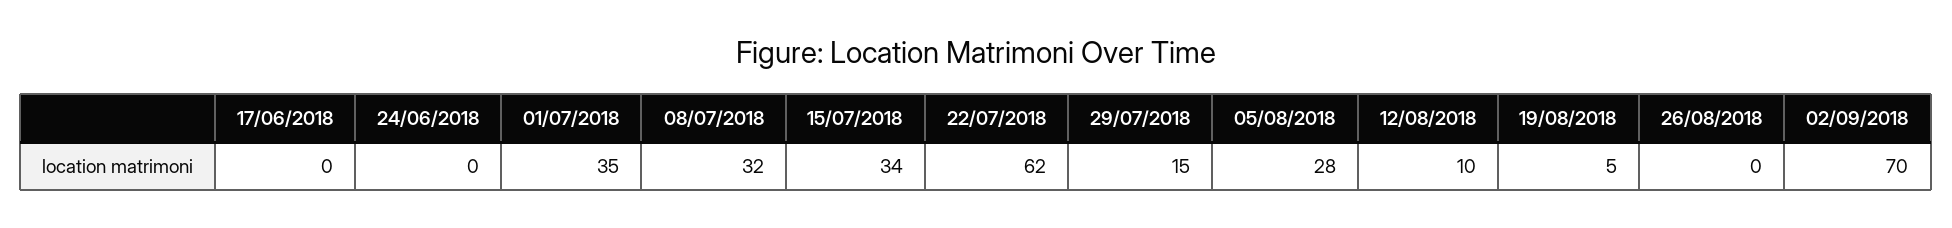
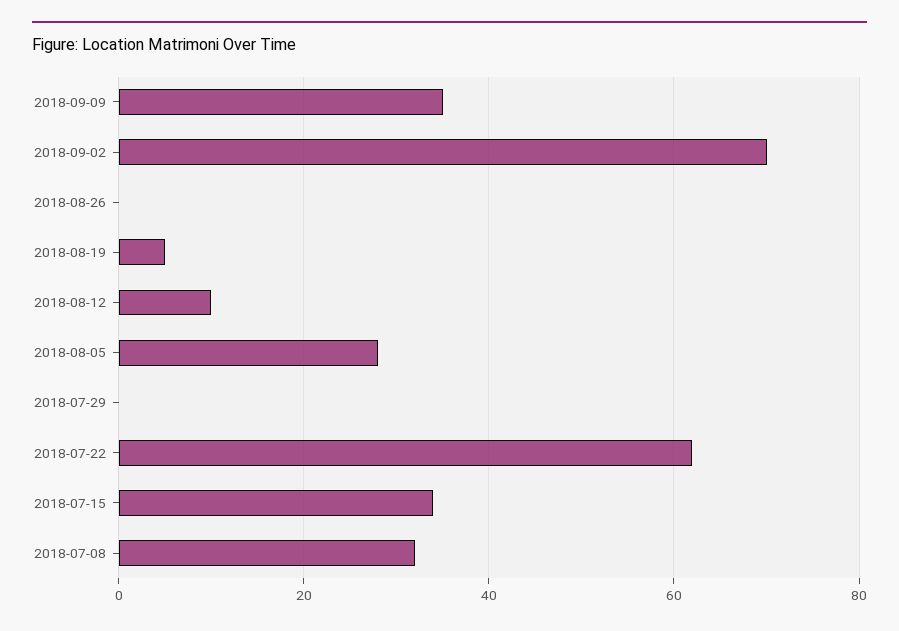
17/06/2018: 0 -> none
24/06/2018: 0 -> none
01/07/2018: 35 -> none
29/07/2018: 15 -> 0
2018-09-09: none -> 35

